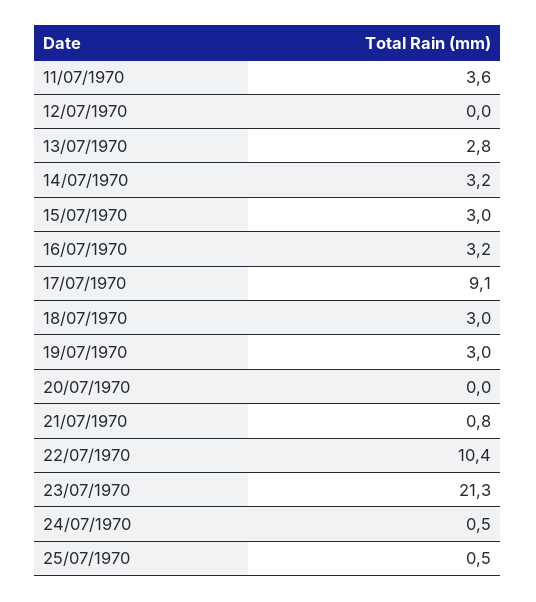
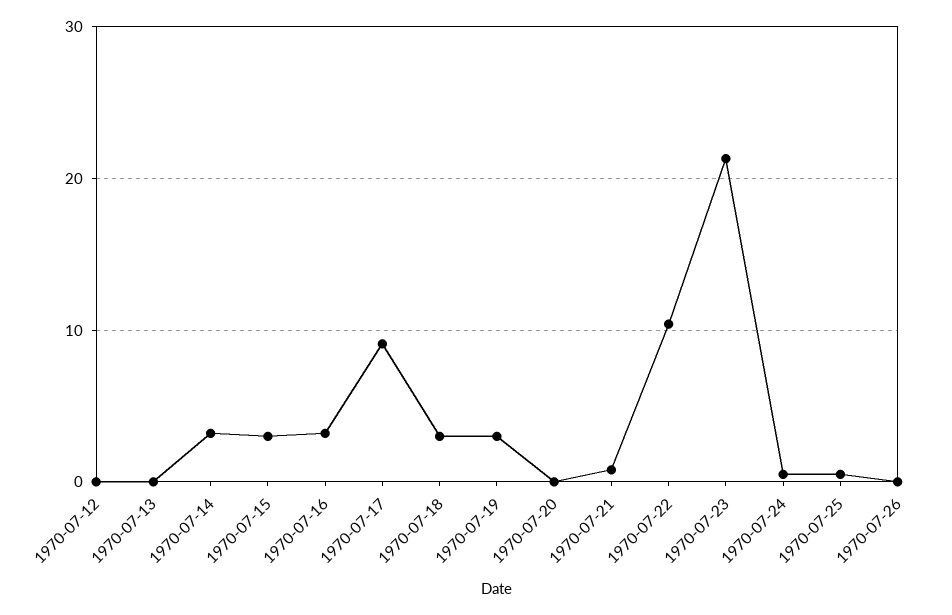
11/07/1970: 3.6 -> none
13/07/1970: 2.8 -> 0
1970-07-26: none -> 0

